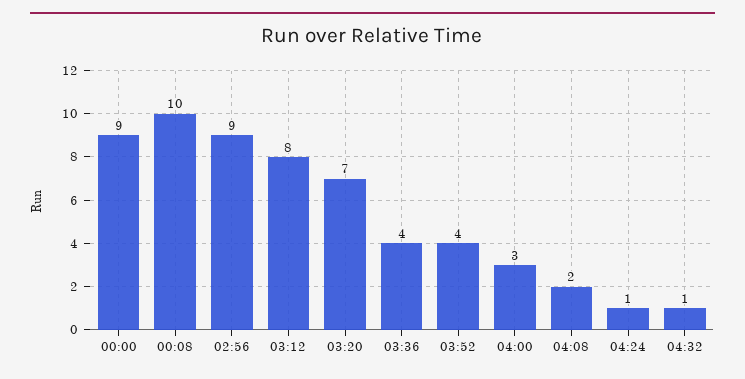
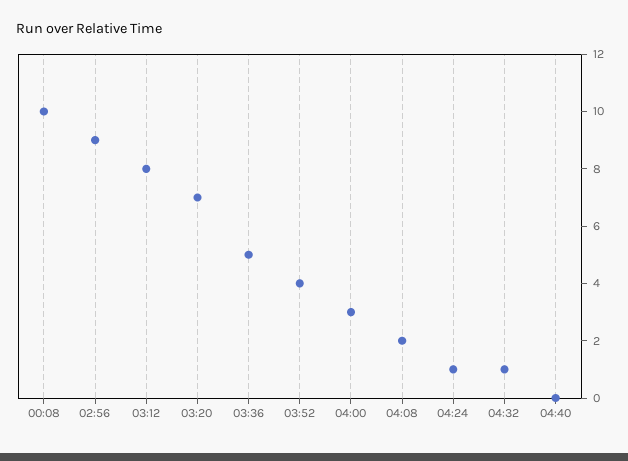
00:00: 9 -> none
03:36: 4 -> 5
04:40: none -> 0

